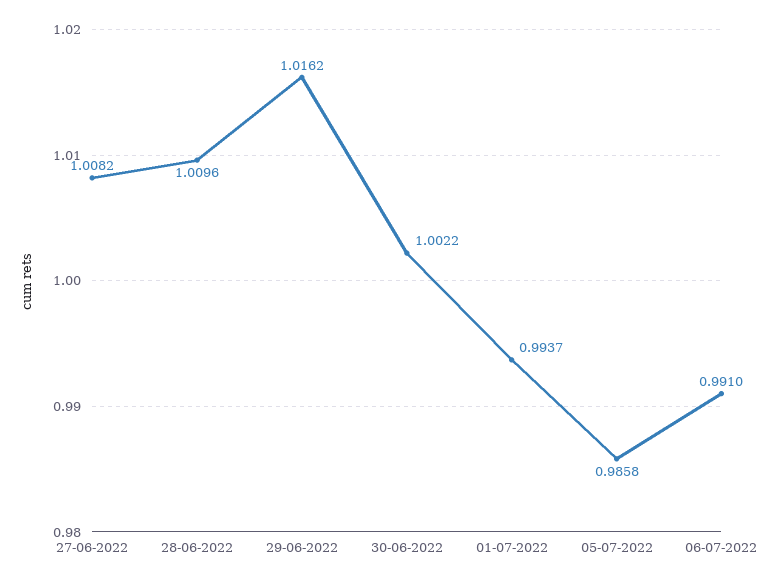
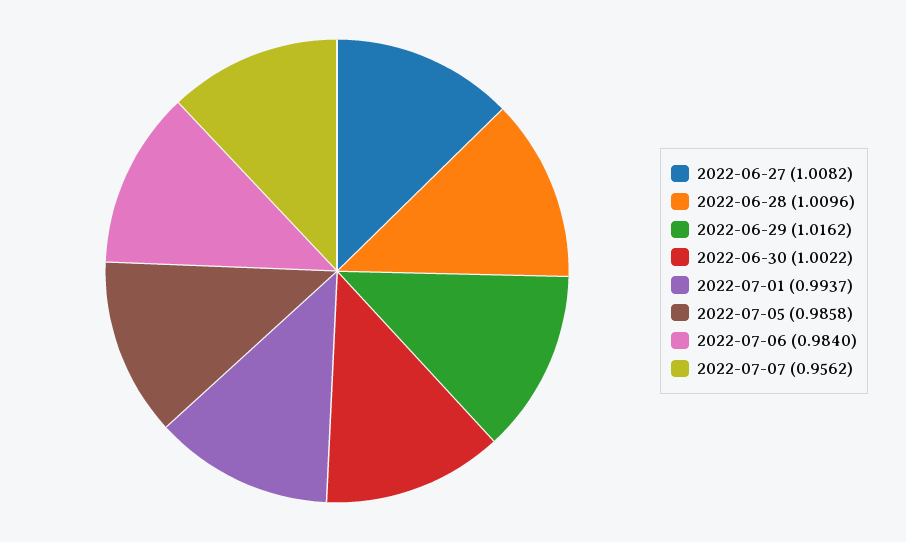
06-07-2022: 0.991 -> 0.984
2022-07-07: none -> 0.9562

